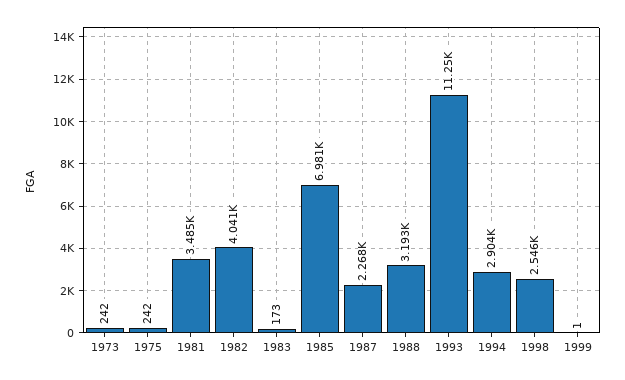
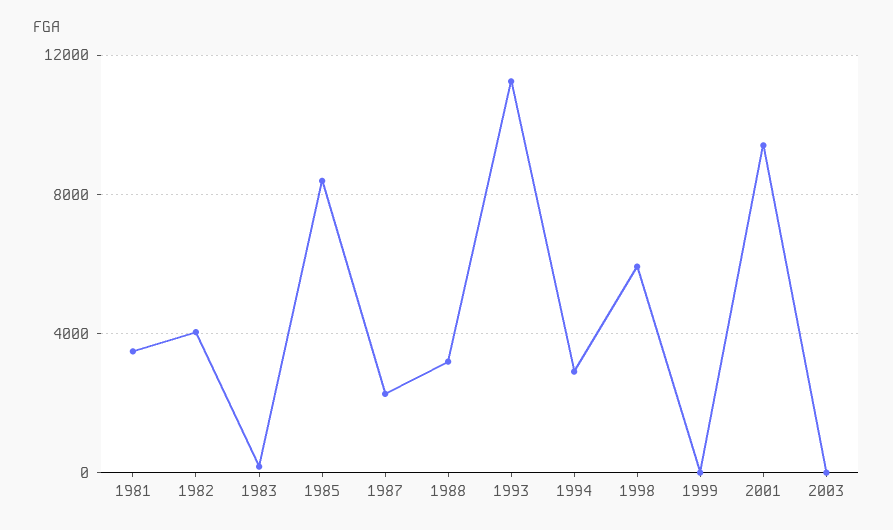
1973: 242 -> none
1975: 242 -> none
1985: 6981 -> 8500
1998: 2546 -> 6000
2001: none -> 9500
2003: none -> 0

